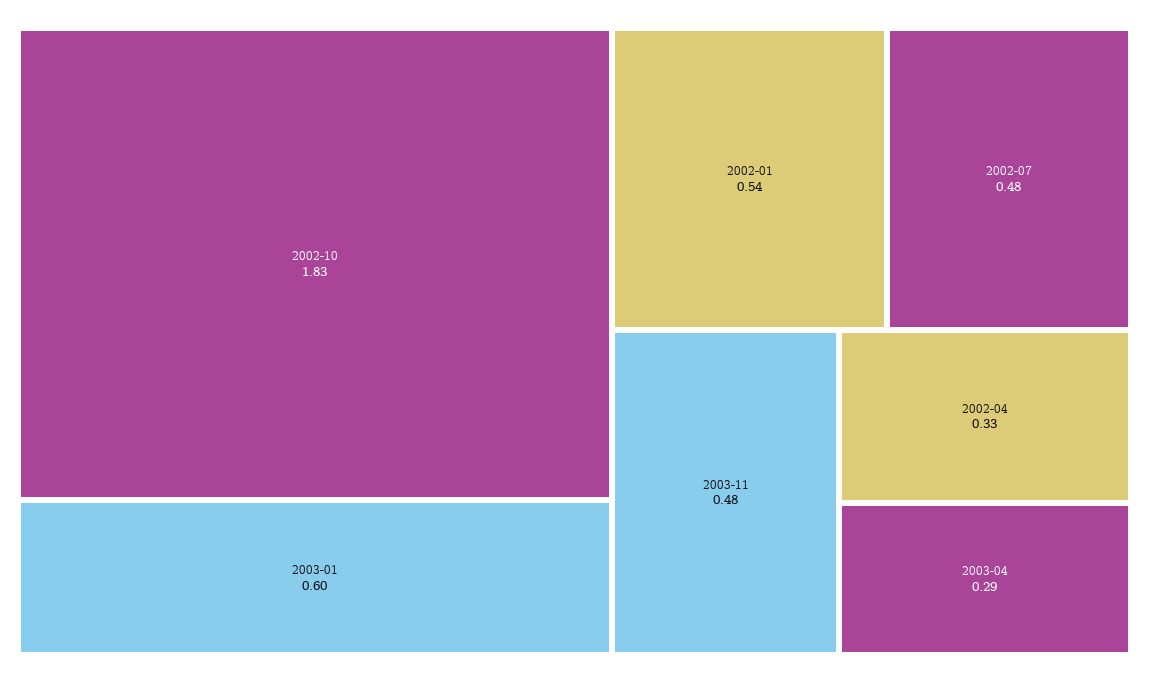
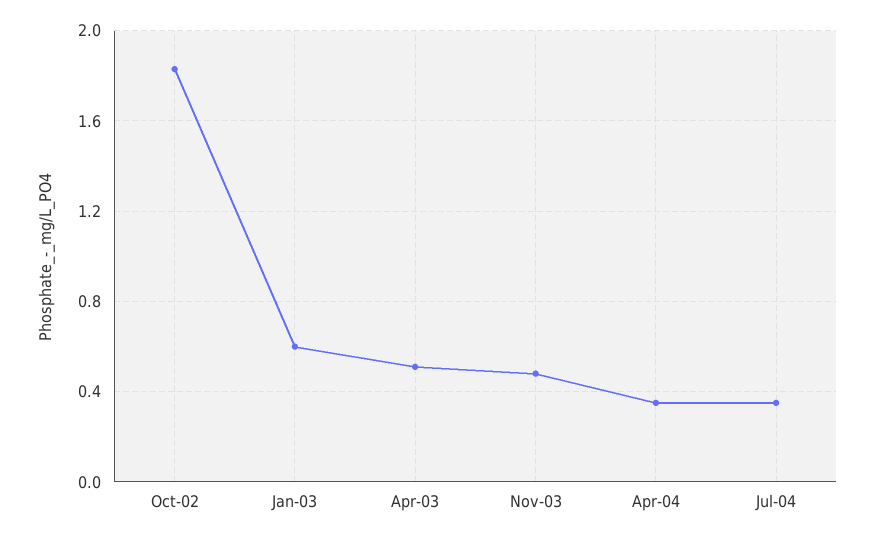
2002-01: 0.54 -> none
2002-07: 0.48 -> none
2002-04: 0.33 -> none
2003-04: 0.29 -> 0.5
Apr-04: none -> 0.35
Jul-04: none -> 0.35

